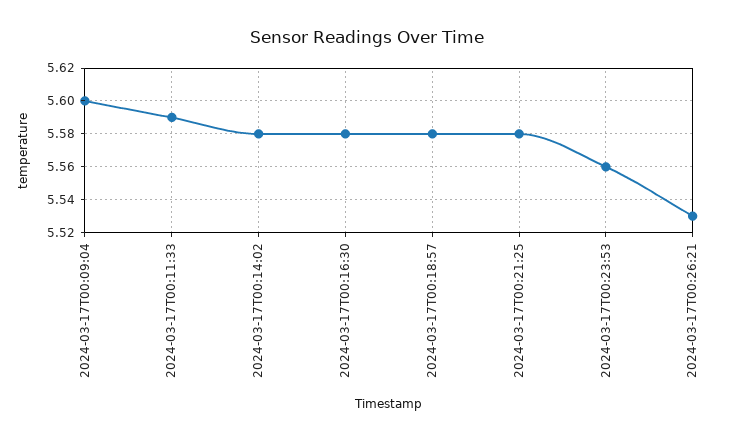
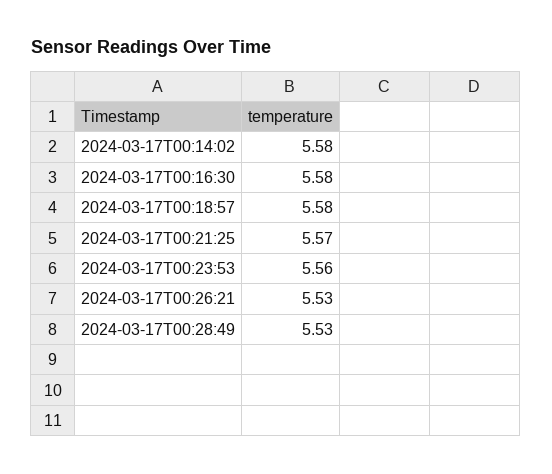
2024-03-17T00:09:04: 5.6 -> none
2024-03-17T00:11:33: 5.59 -> none
2024-03-17T00:21:25: 5.58 -> 5.57
2024-03-17T00:28:49: none -> 5.53

